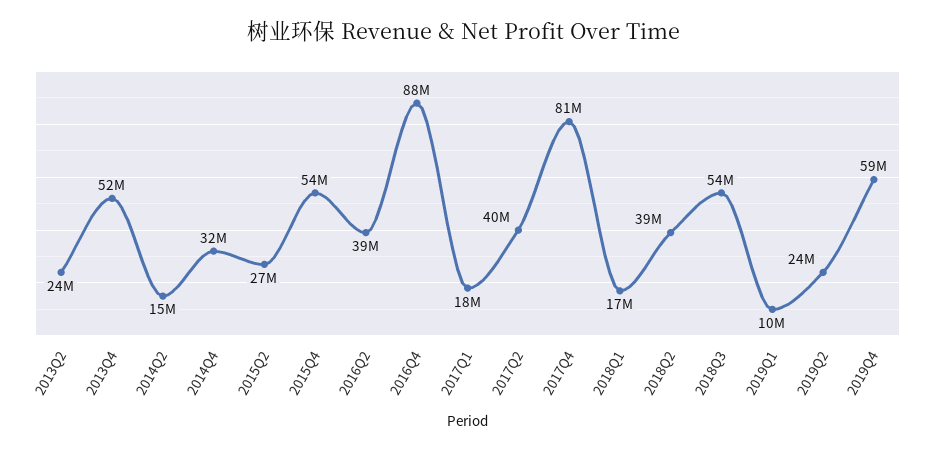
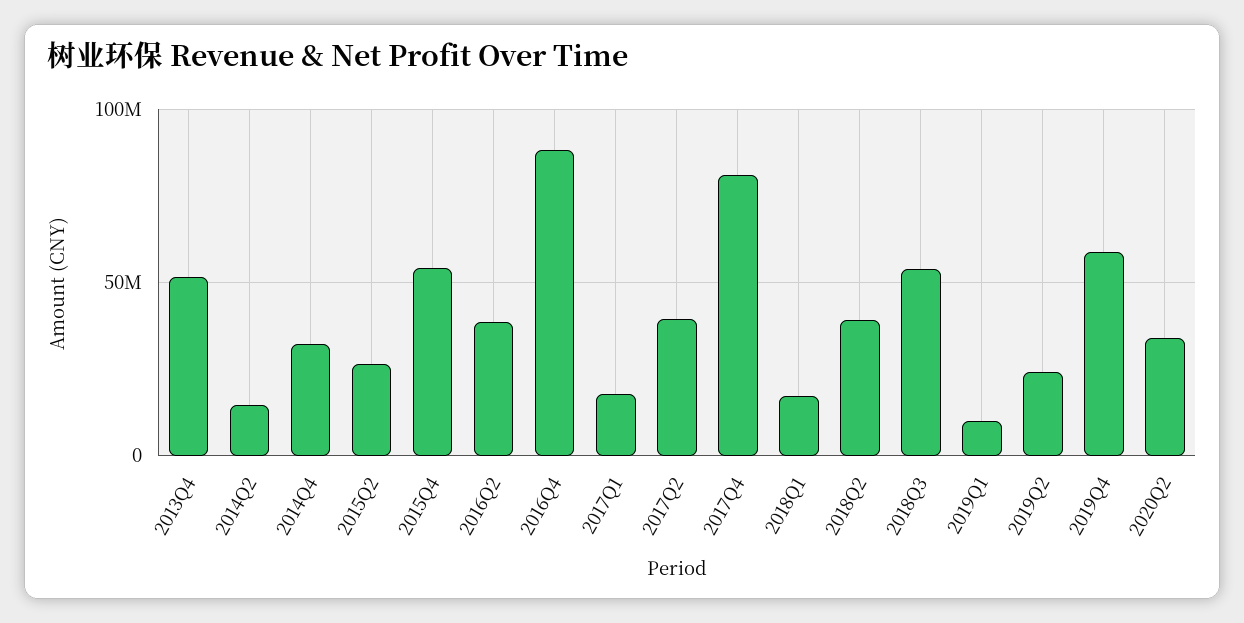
2013Q2: 24000000 -> none
2020Q2: none -> 35000000

